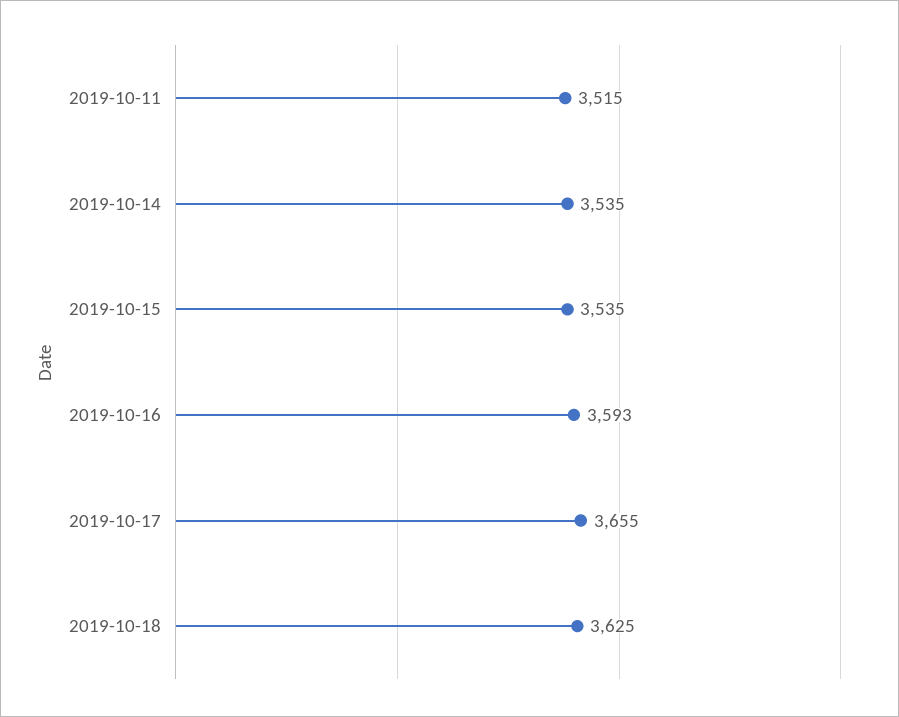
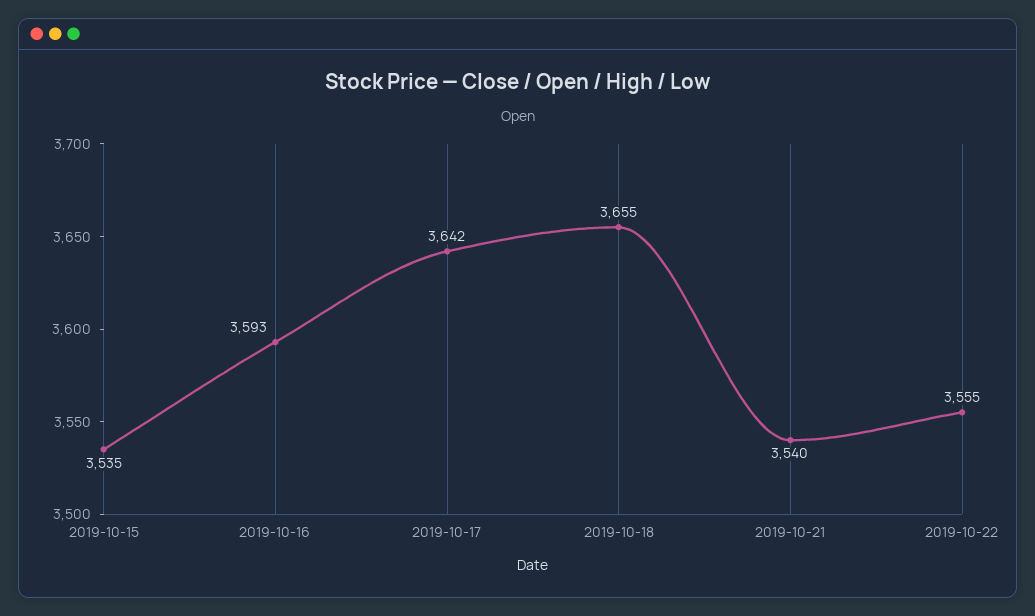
2019-10-11: 3515 -> none
2019-10-14: 3535 -> none
2019-10-17: 3655 -> 3642
2019-10-18: 3625 -> 3655
2019-10-21: none -> 3540
2019-10-22: none -> 3555

